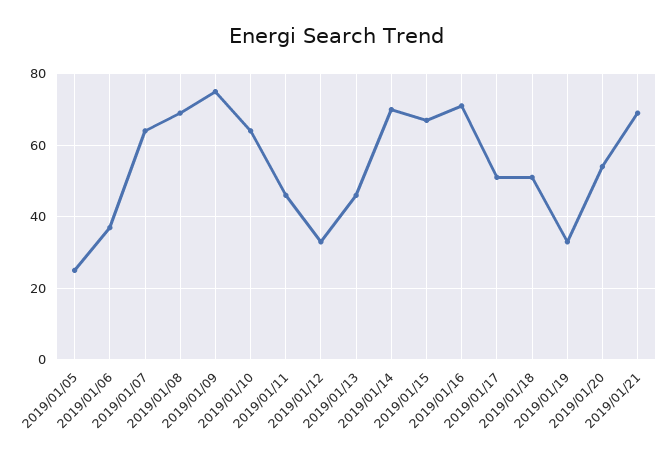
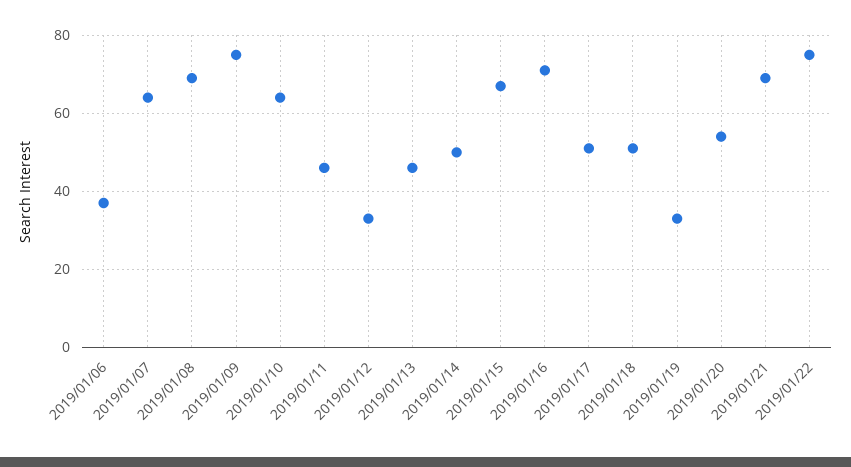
2019/01/05: 25 -> none
2019/01/14: 70 -> 50
2019/01/22: none -> 75

